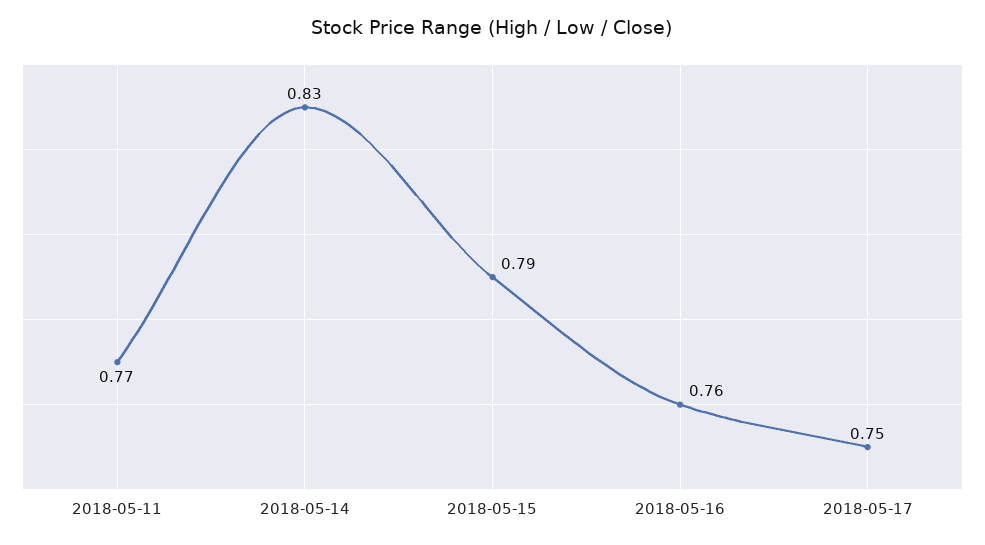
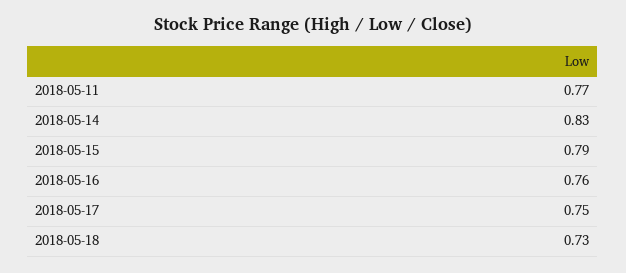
2018-05-18: none -> 0.73

